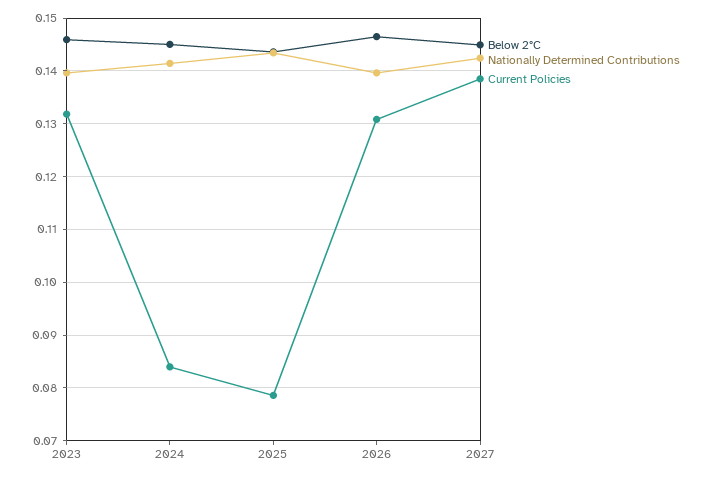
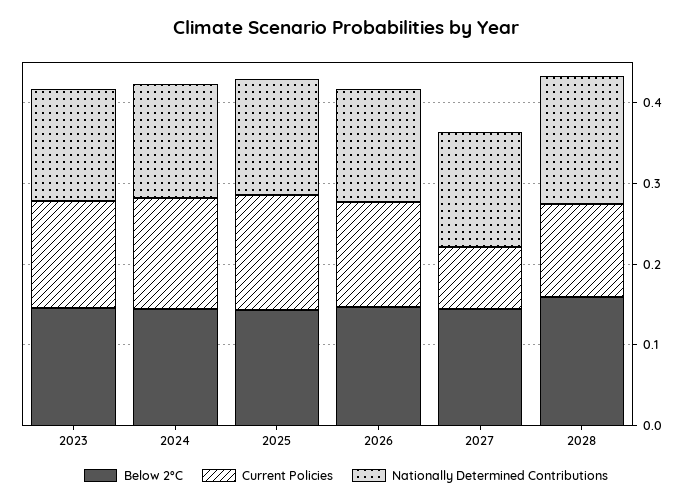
Current Policies, 2024: 0.084 -> 0.14
Current Policies, 2025: 0.078 -> 0.14
Current Policies, 2027: 0.138 -> 0.08
Below 2°C, 2028: none -> 0.16
Current Policies, 2028: none -> 0.12
Nationally Determined Contributions, 2028: none -> 0.16

